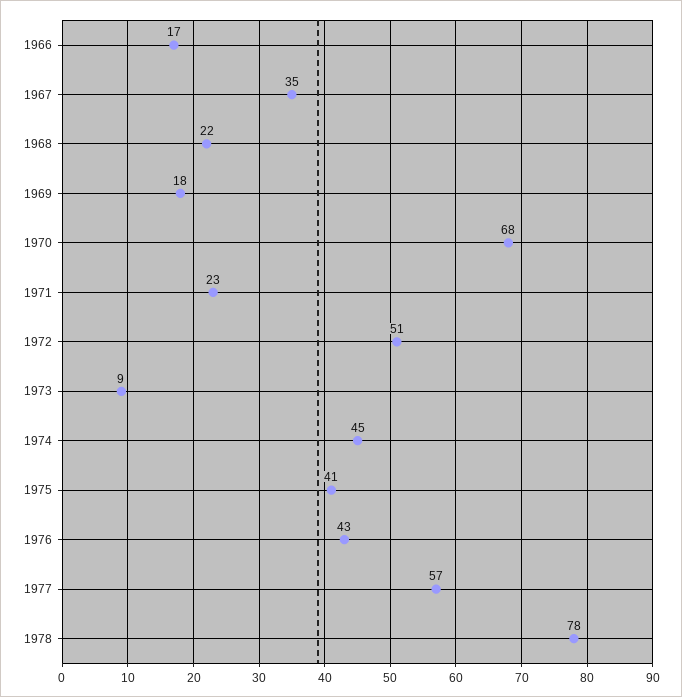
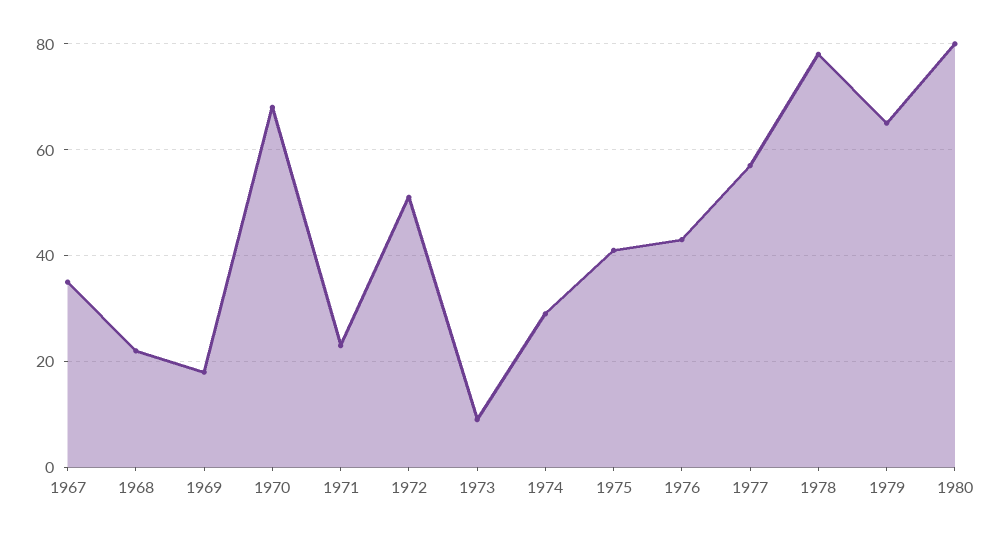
1966: 17 -> none
1974: 45 -> 30
1979: none -> 65
1980: none -> 80

